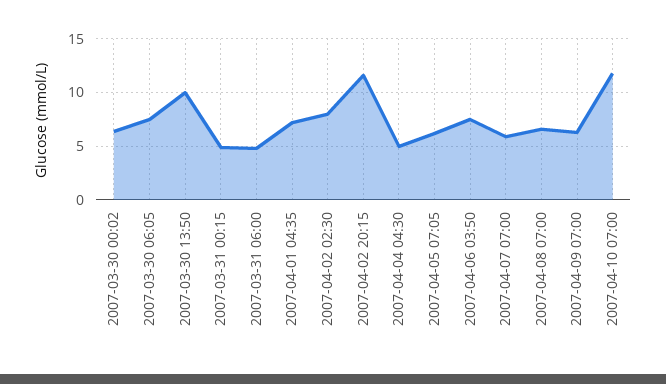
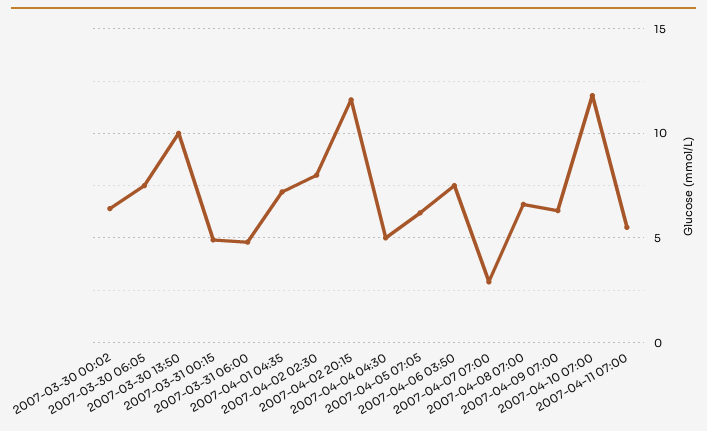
2007-04-07 07:00: 6 -> 3
2007-04-11 07:00: none -> 5.5

